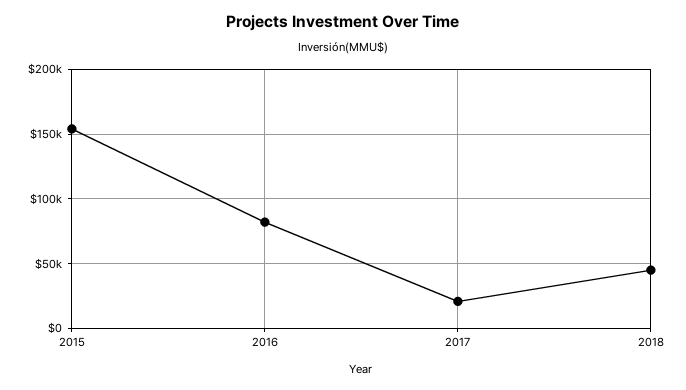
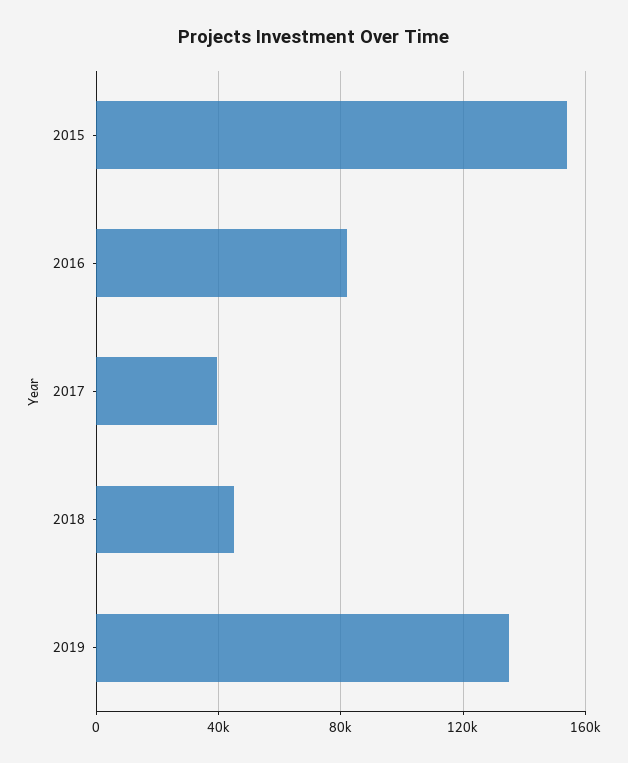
2017: 20000 -> 40000
2019: none -> 135000

